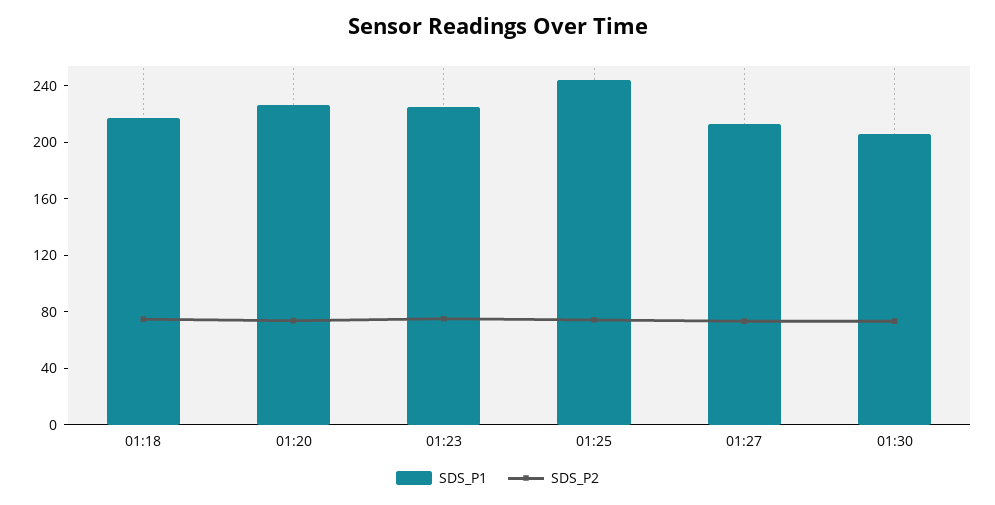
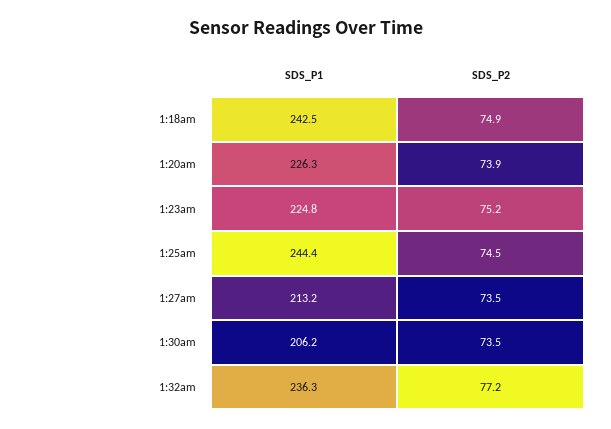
SDS_P1, 01:18: 220 -> 242.5
SDS_P1, 1:32am: none -> 236.3
SDS_P2, 1:32am: none -> 77.2

